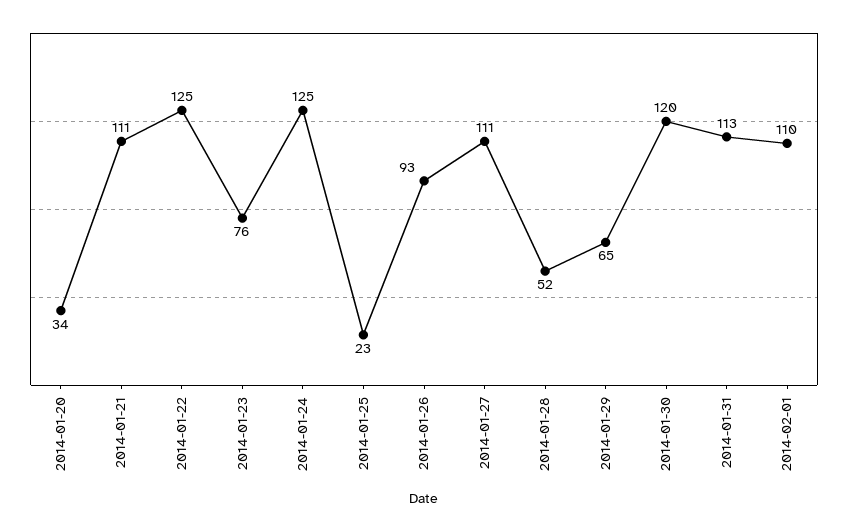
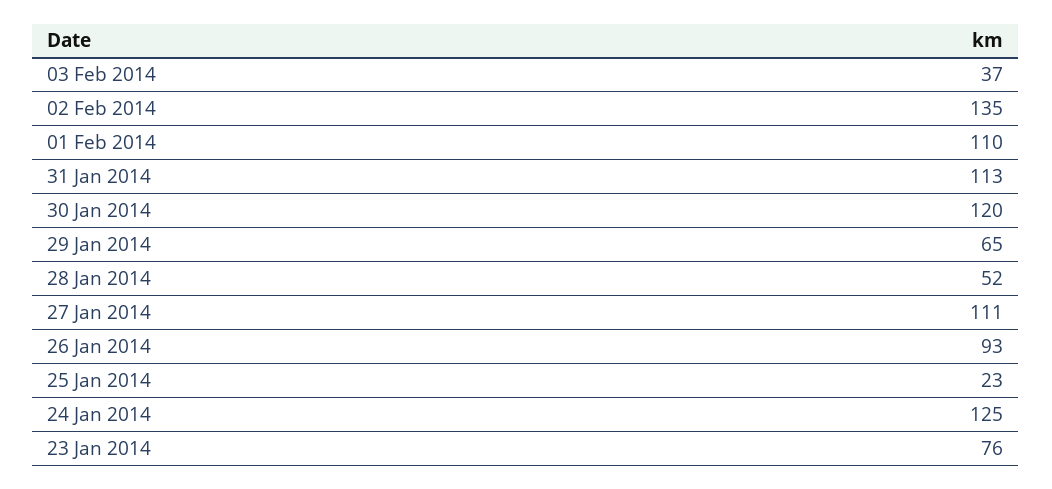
2014-01-20: 34 -> none
2014-01-21: 111 -> none
2014-01-22: 125 -> none
03 Feb 2014: none -> 37
02 Feb 2014: none -> 135

